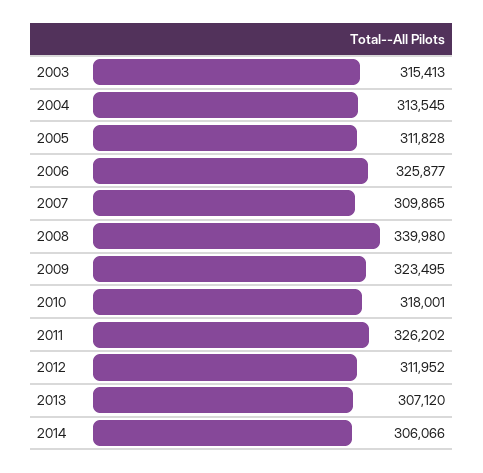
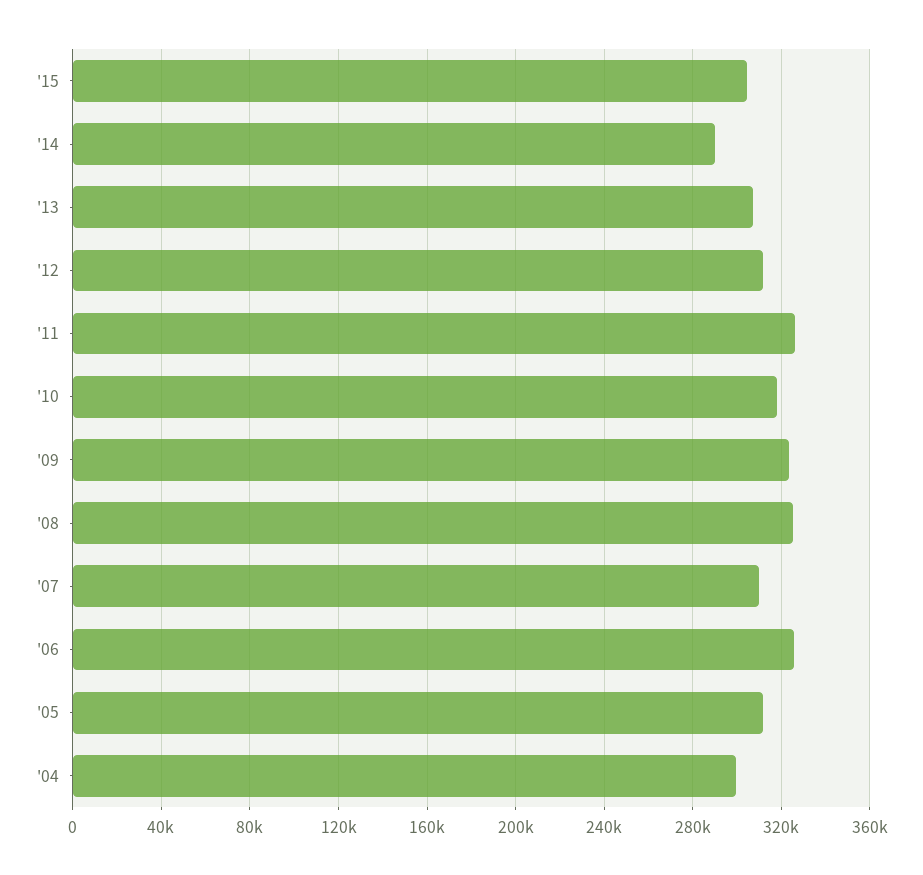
2003: 315413 -> none
2004: 313545 -> 300000
2008: 339980 -> 325000
2014: 306066 -> 290000
'15: none -> 305000

